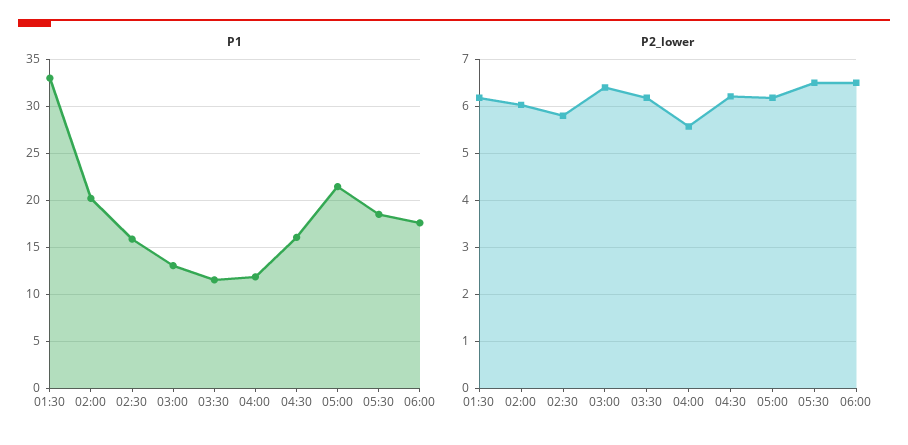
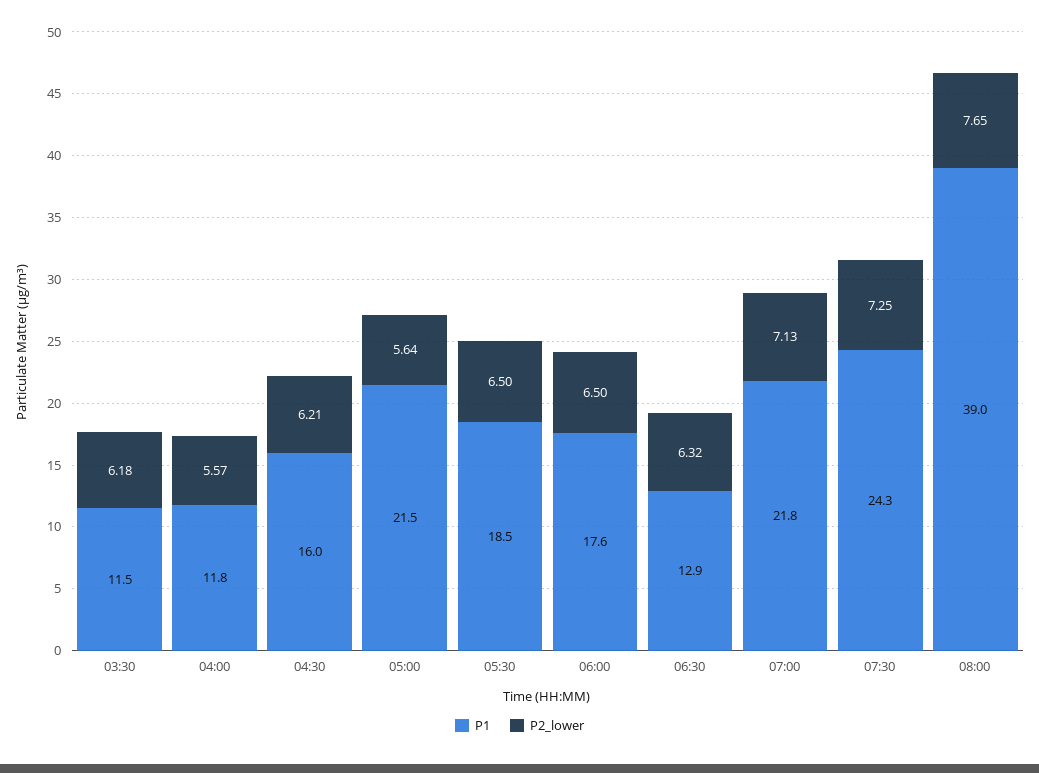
P1, 01:30: 33 -> none
P1, 02:00: 20 -> none
P1, 02:30: 16 -> none
P1, 03:00: 13 -> none
P2_lower, 01:30: 6.2 -> none
P2_lower, 02:00: 6 -> none
P2_lower, 02:30: 5.8 -> none
P2_lower, 03:00: 6.4 -> none
P2_lower, 05:00: 6.2 -> 5.64
P1, 06:30: none -> 12.9
P2_lower, 06:30: none -> 6.32
P1, 07:00: none -> 21.8
P2_lower, 07:00: none -> 7.13
P1, 07:30: none -> 24.3
P2_lower, 07:30: none -> 7.25
P1, 08:00: none -> 39
P2_lower, 08:00: none -> 7.65

